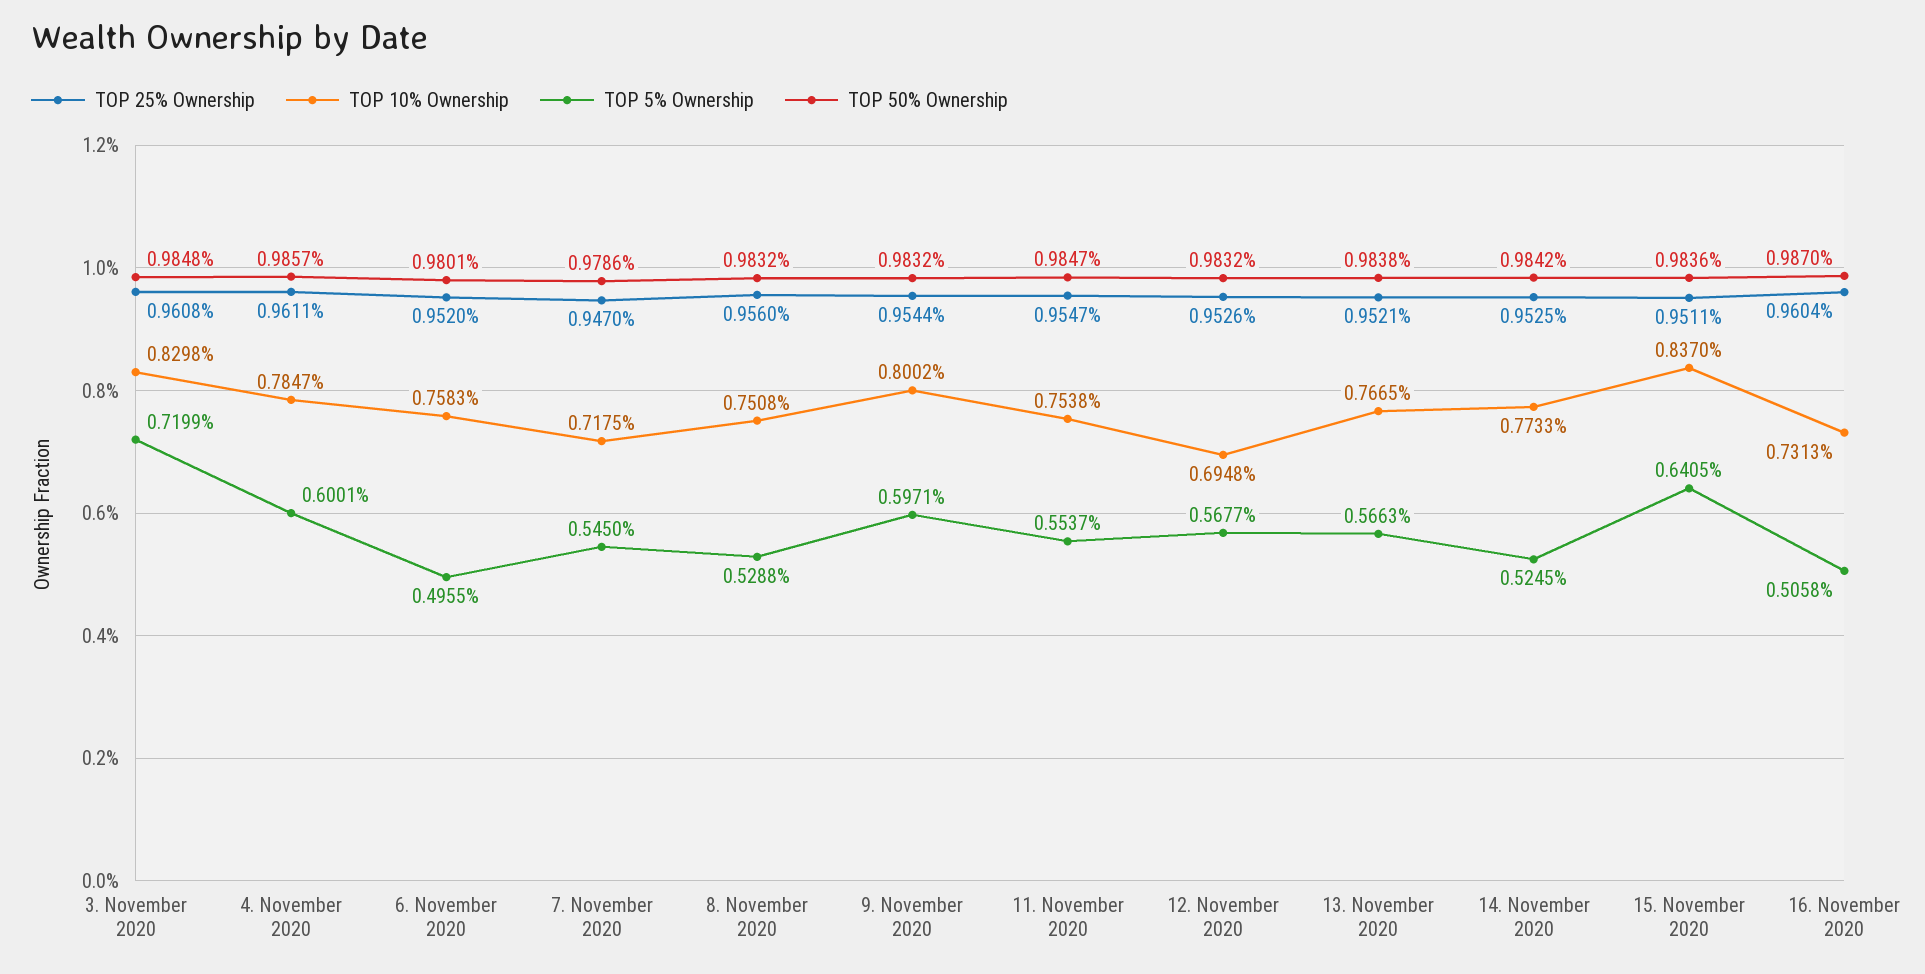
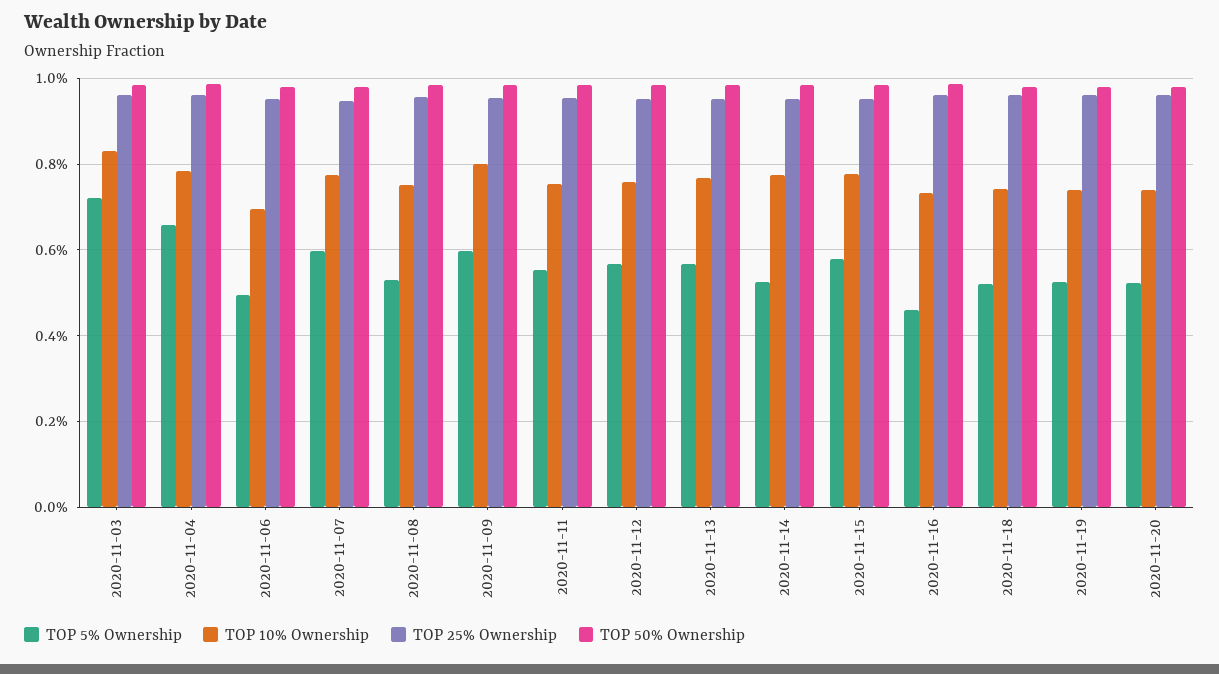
TOP 5% Ownership, 4. November 2020: 0.6001 -> 0.66
TOP 10% Ownership, 6. November 2020: 0.7583 -> 0.7
TOP 10% Ownership, 7. November 2020: 0.7175 -> 0.78
TOP 5% Ownership, 7. November 2020: 0.545 -> 0.6
TOP 10% Ownership, 12. November 2020: 0.6948 -> 0.76
TOP 10% Ownership, 15. November 2020: 0.837 -> 0.78
TOP 5% Ownership, 15. November 2020: 0.6405 -> 0.58
TOP 5% Ownership, 16. November 2020: 0.5058 -> 0.46
TOP 5% Ownership, 2020-11-18: none -> 0.52
TOP 10% Ownership, 2020-11-18: none -> 0.74
TOP 25% Ownership, 2020-11-18: none -> 0.96
TOP 50% Ownership, 2020-11-18: none -> 0.98
TOP 5% Ownership, 2020-11-19: none -> 0.52
TOP 10% Ownership, 2020-11-19: none -> 0.74
TOP 25% Ownership, 2020-11-19: none -> 0.96
TOP 50% Ownership, 2020-11-19: none -> 0.98
TOP 5% Ownership, 2020-11-20: none -> 0.52
TOP 10% Ownership, 2020-11-20: none -> 0.74
TOP 25% Ownership, 2020-11-20: none -> 0.96
TOP 50% Ownership, 2020-11-20: none -> 0.98

